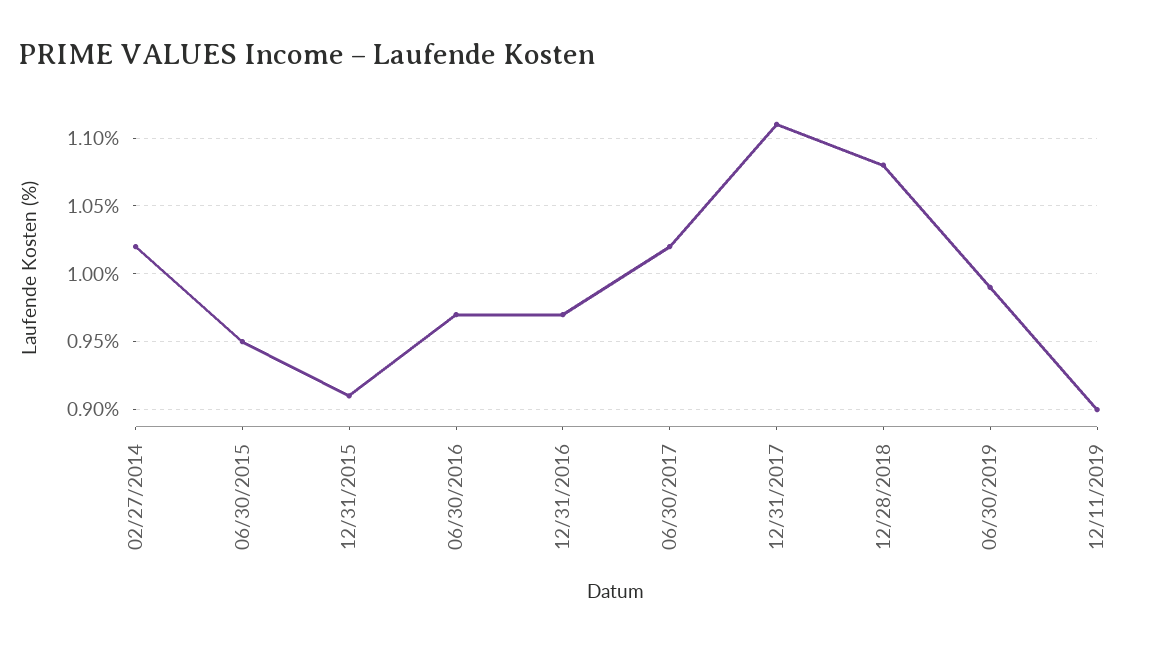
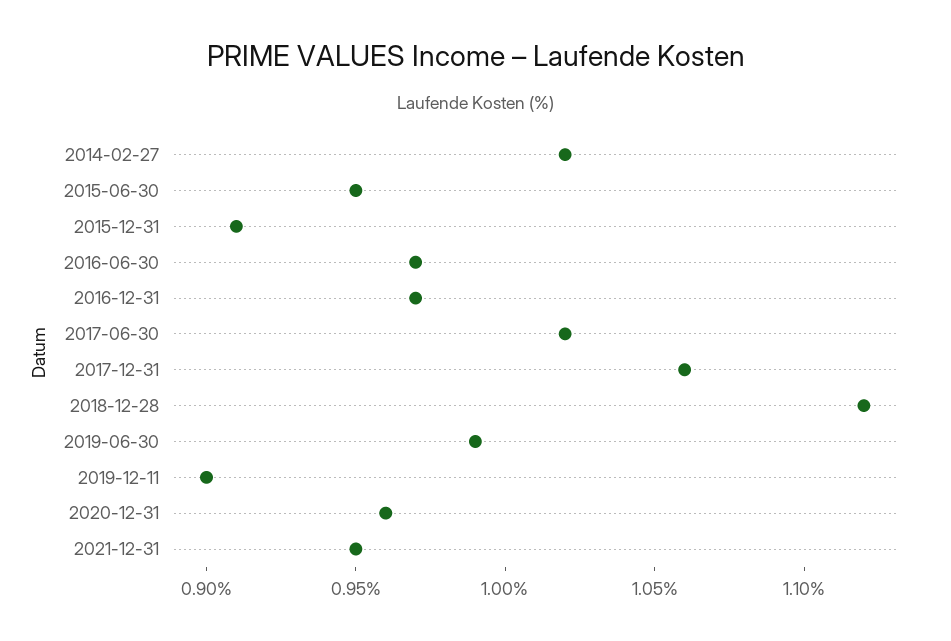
12/31/2017: 1.11 -> 1.06
12/28/2018: 1.08 -> 1.12
2020-12-31: none -> 0.96
2021-12-31: none -> 0.95

